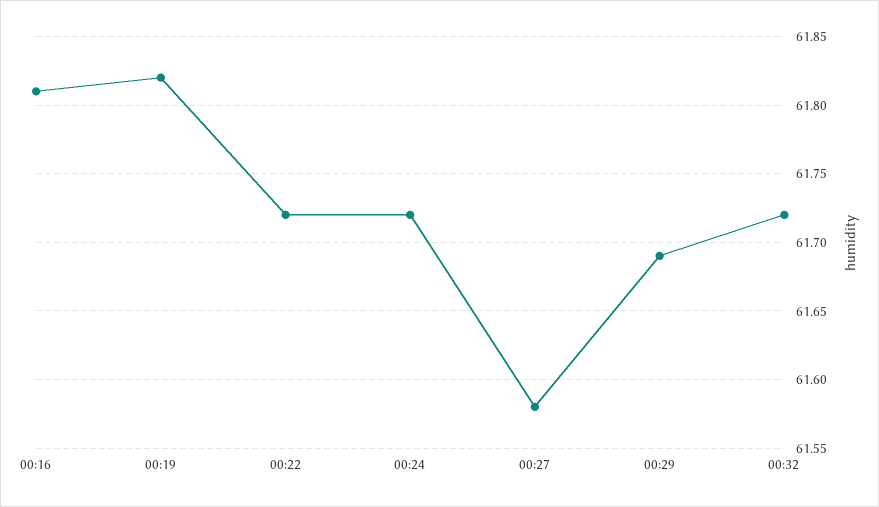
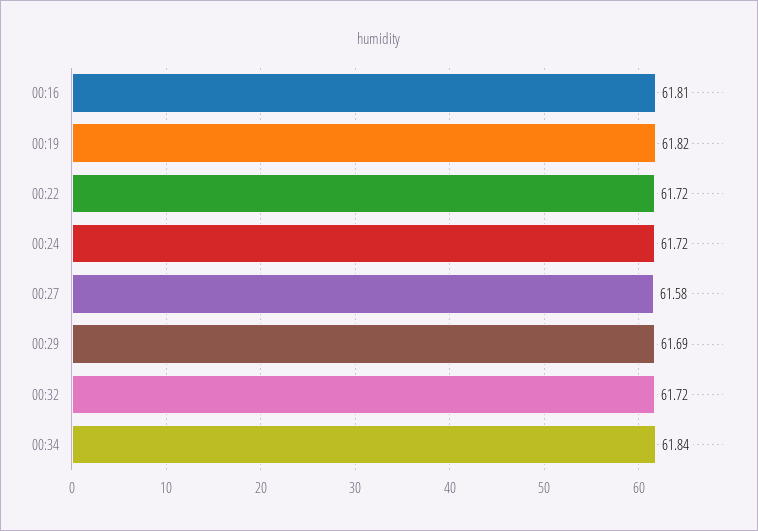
00:34: none -> 61.84

